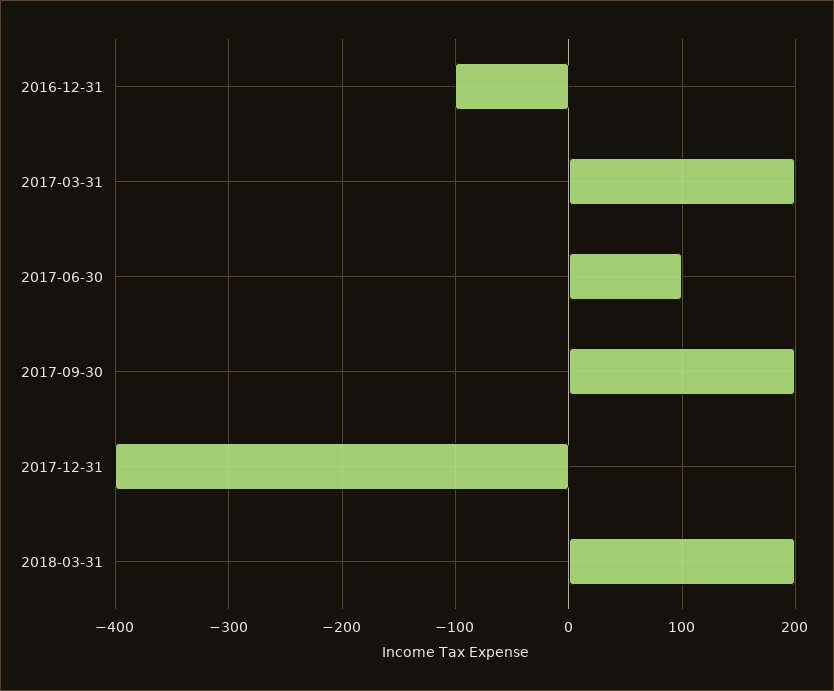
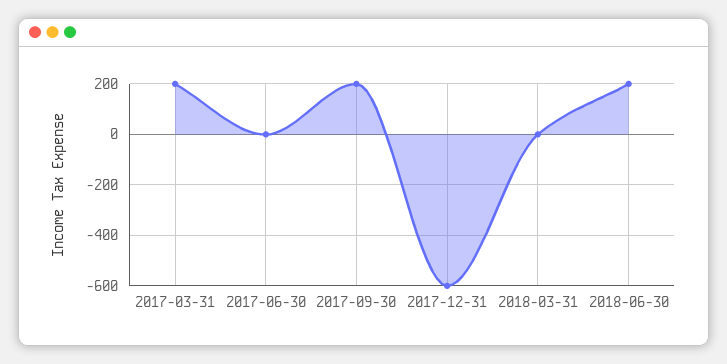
2016-12-31: -100 -> none
2017-06-30: 100 -> 0
2017-12-31: -400 -> -600
2018-03-31: 200 -> 0
2018-06-30: none -> 200

